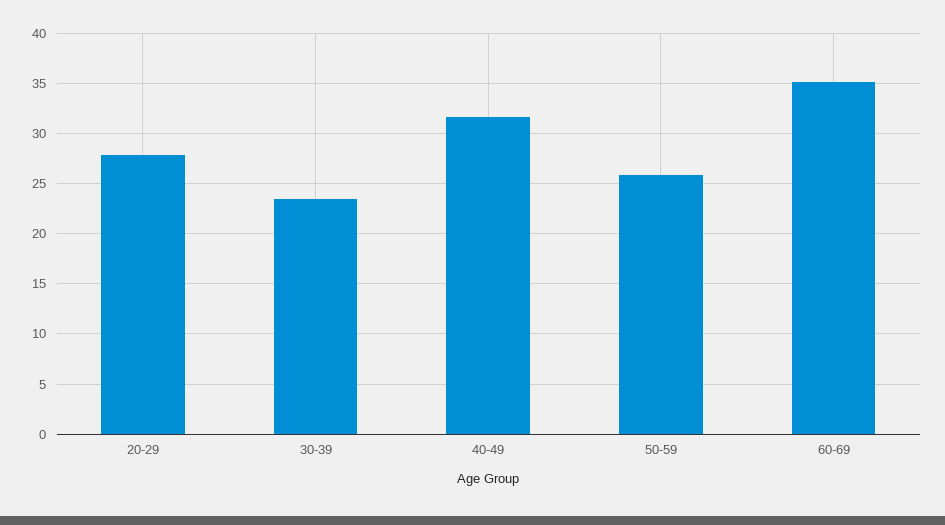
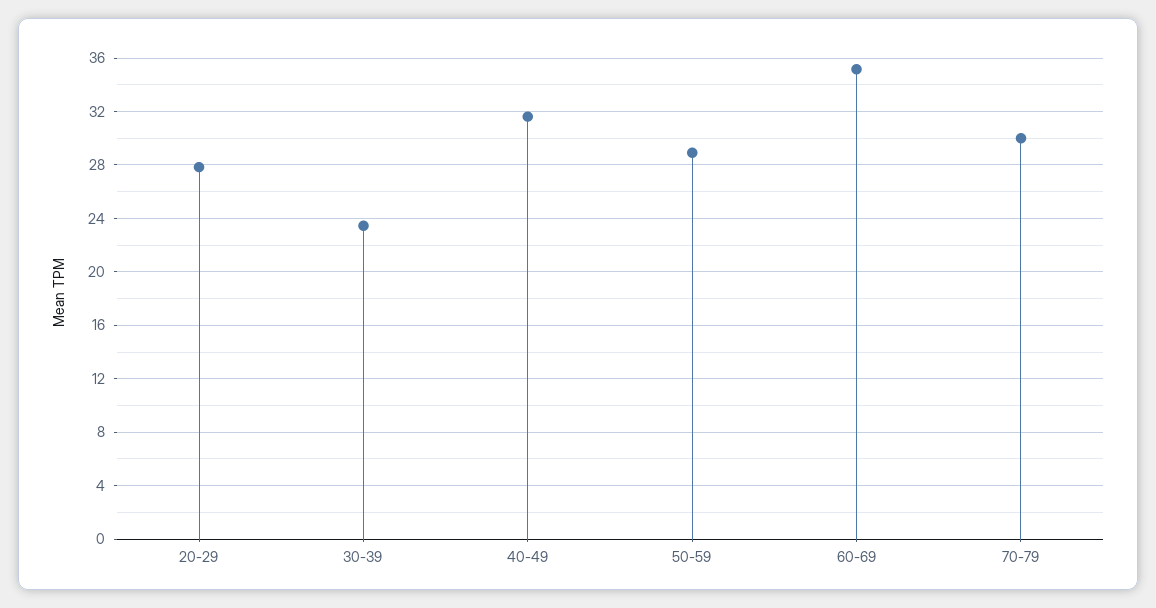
50-59: 26 -> 29
70-79: none -> 30

